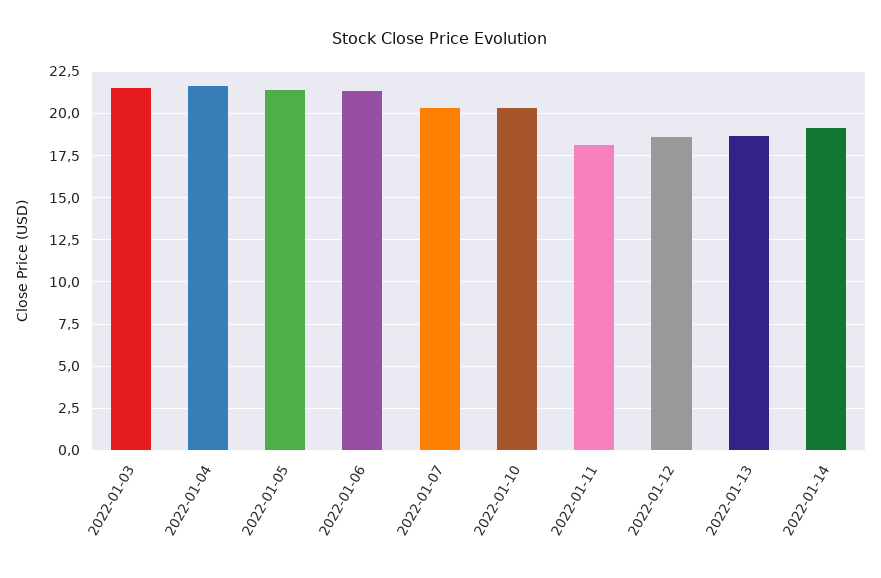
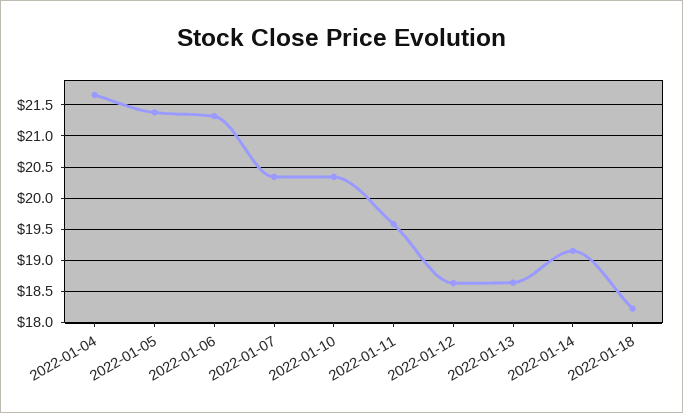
2022-01-03: 21.5 -> none
2022-01-11: 18 -> 19.6
2022-01-18: none -> 18.2

